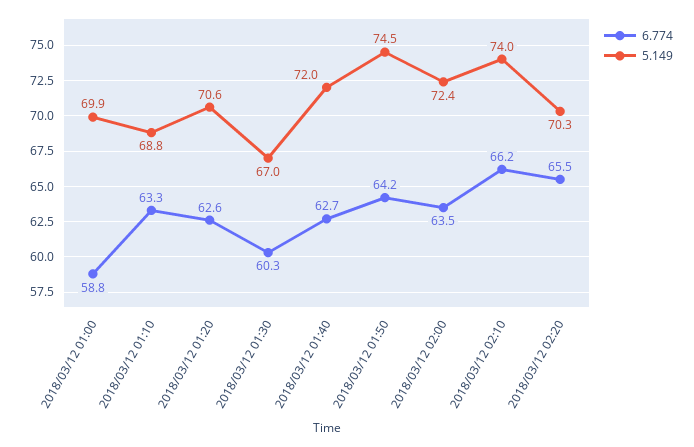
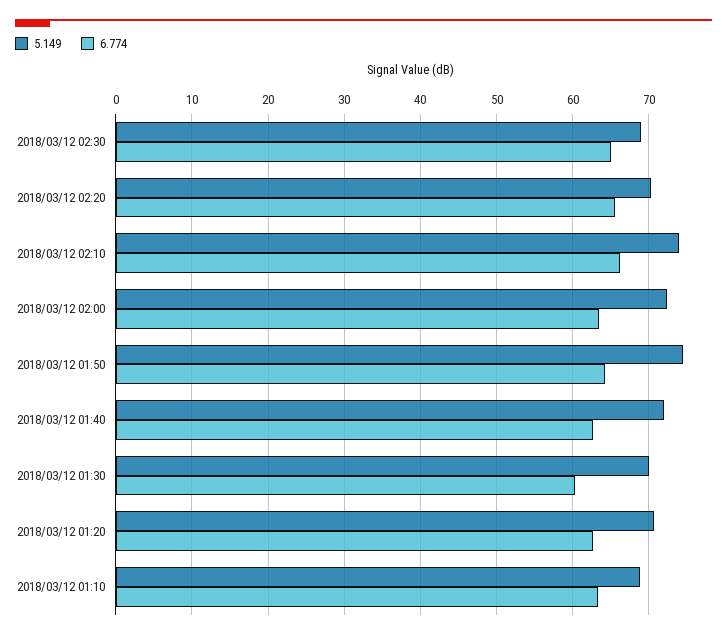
6.774, 2018/03/12 01:00: 58.8 -> none
5.149, 2018/03/12 01:00: 69.9 -> none
5.149, 2018/03/12 01:30: 67 -> 70
5.149, 2018/03/12 02:30: none -> 69
6.774, 2018/03/12 02:30: none -> 65

